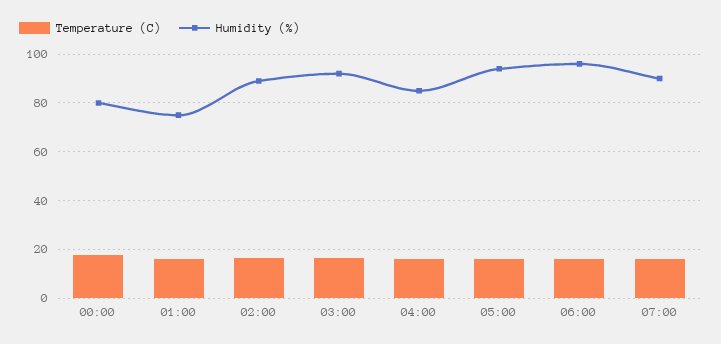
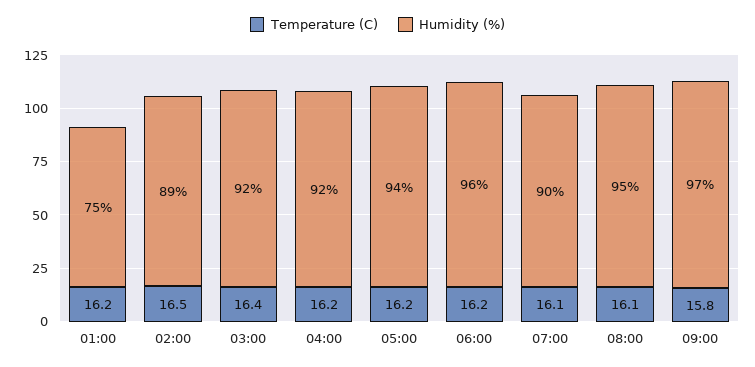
Temperature (C), 00:00: 17.5 -> none
Humidity (%), 00:00: 80 -> none
Humidity (%), 04:00: 85 -> 92
Temperature (C), 08:00: none -> 16.1
Humidity (%), 08:00: none -> 95
Temperature (C), 09:00: none -> 15.8
Humidity (%), 09:00: none -> 97

